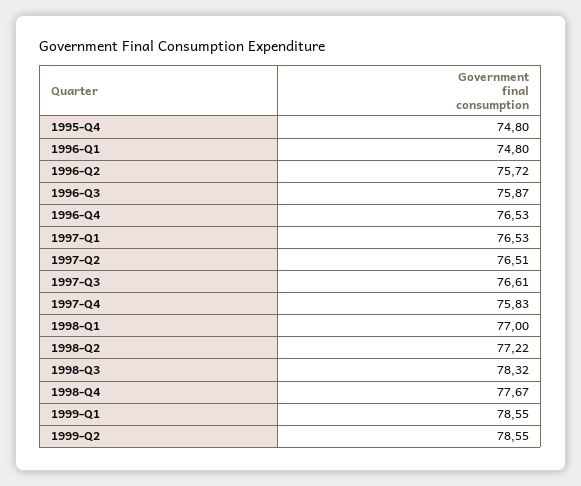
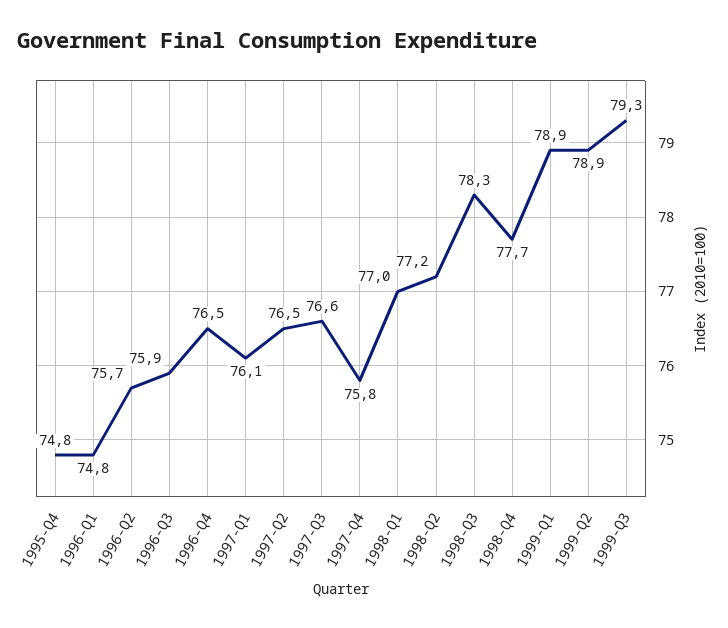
1997-Q1: 76.53 -> 76.1
1999-Q1: 78.55 -> 78.9
1999-Q2: 78.55 -> 78.9
1999-Q3: none -> 79.3

